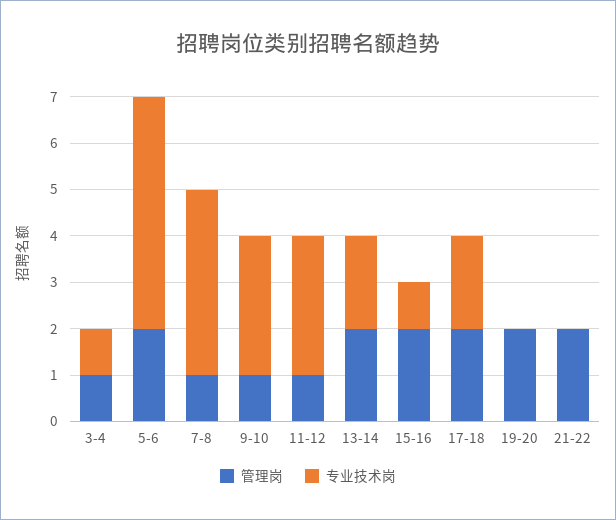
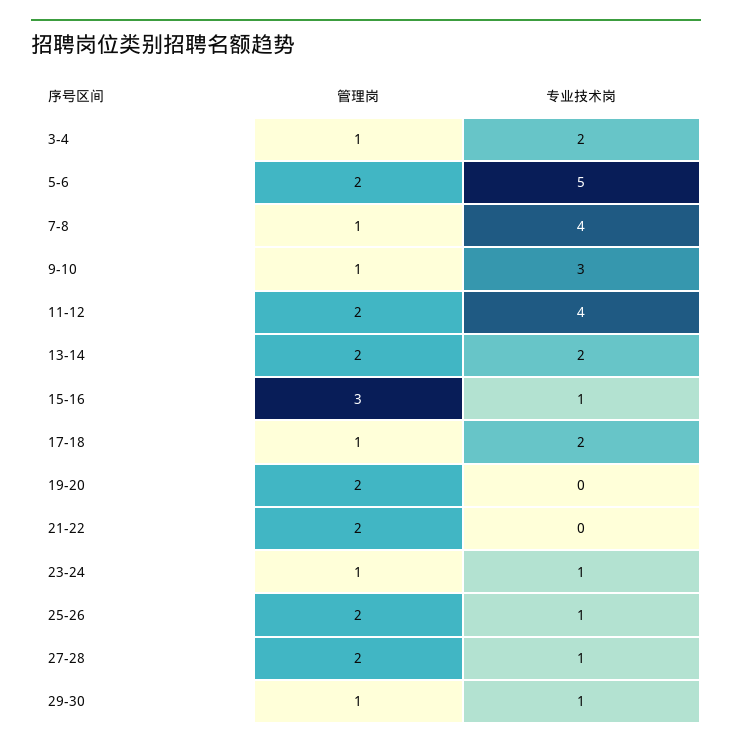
专业技术岗, 3-4: 1 -> 2
管理岗, 11-12: 1 -> 2
专业技术岗, 11-12: 3 -> 4
管理岗, 15-16: 2 -> 3
管理岗, 17-18: 2 -> 1
管理岗, 23-24: none -> 1
专业技术岗, 23-24: none -> 1
管理岗, 25-26: none -> 2
专业技术岗, 25-26: none -> 1
管理岗, 27-28: none -> 2
专业技术岗, 27-28: none -> 1
管理岗, 29-30: none -> 1
专业技术岗, 29-30: none -> 1

